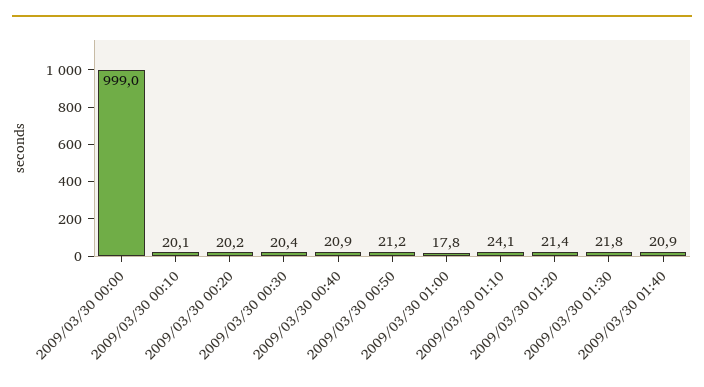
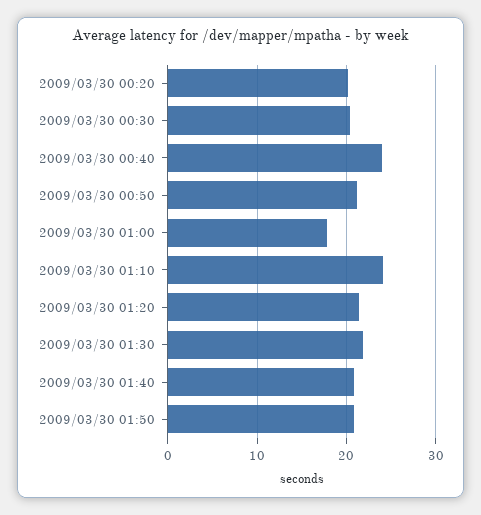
2009/03/30 00:00: 999 -> none
2009/03/30 00:10: 20.1 -> none
2009/03/30 00:40: 20.9 -> 24
2009/03/30 01:50: none -> 21

